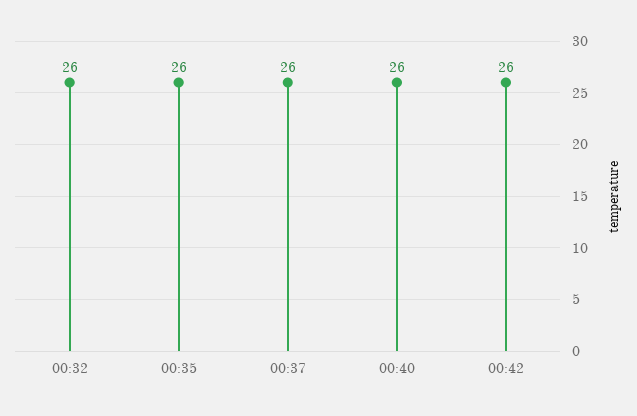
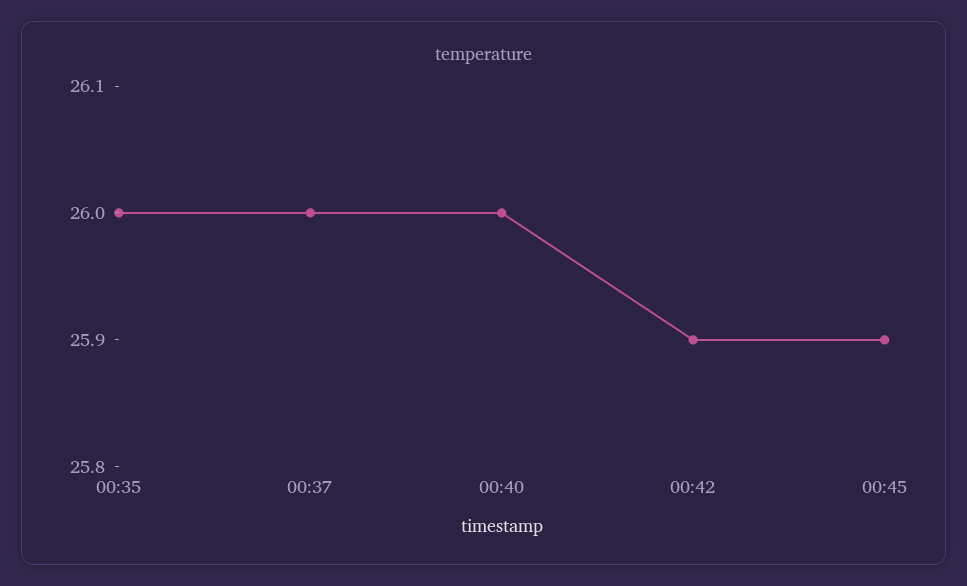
00:32: 26 -> none
00:42: 26 -> 25.9
00:45: none -> 25.9

